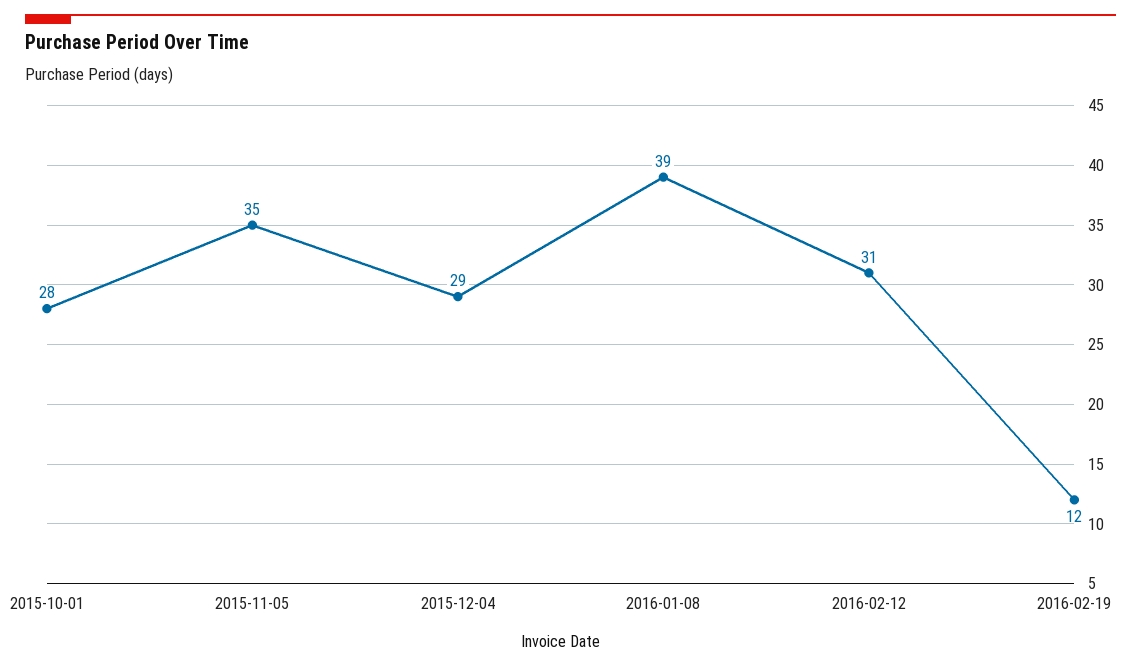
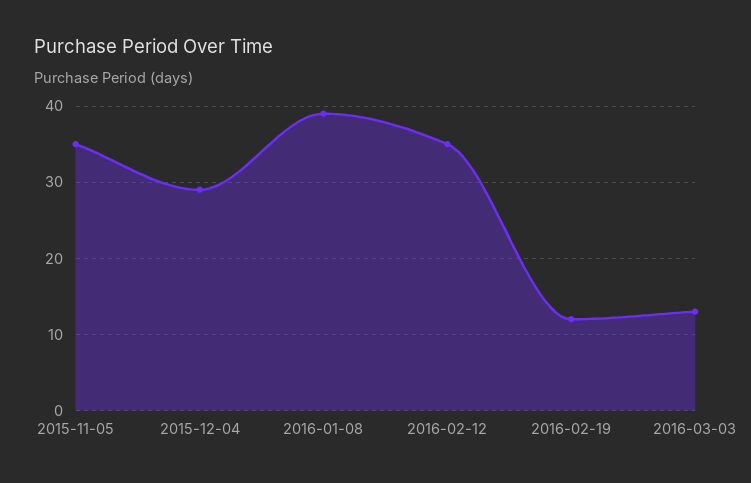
2015-10-01: 28 -> none
2016-02-12: 31 -> 35
2016-03-03: none -> 13

